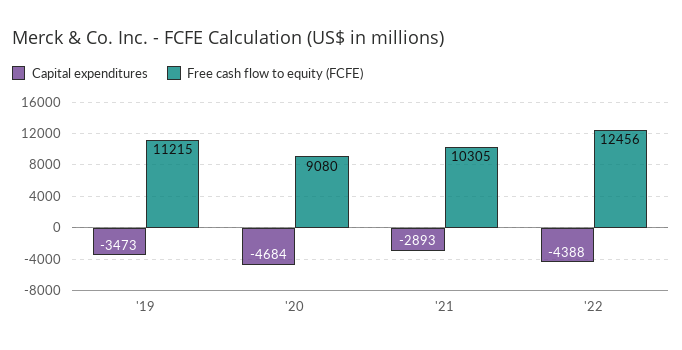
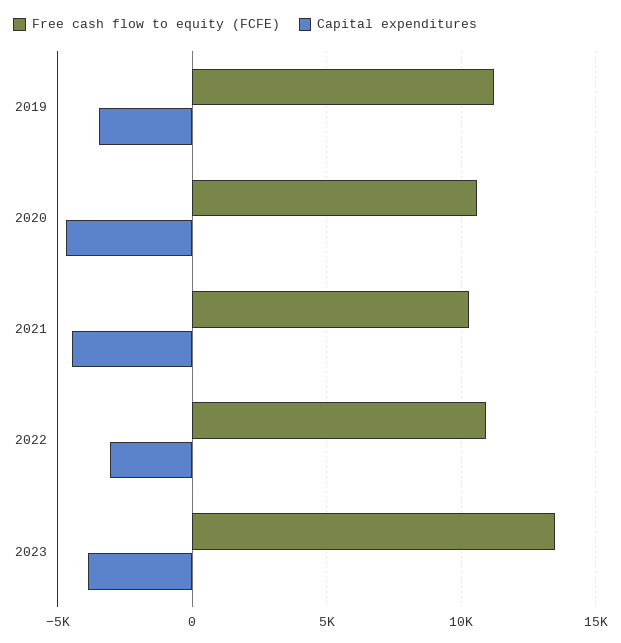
Free cash flow to equity (FCFE), '20: 9080 -> 10500
Capital expenditures, '21: -2893 -> -4500
Capital expenditures, '22: -4388 -> -3000
Free cash flow to equity (FCFE), '22: 12456 -> 11000
Free cash flow to equity (FCFE), 2023: none -> 13500
Capital expenditures, 2023: none -> -4000

